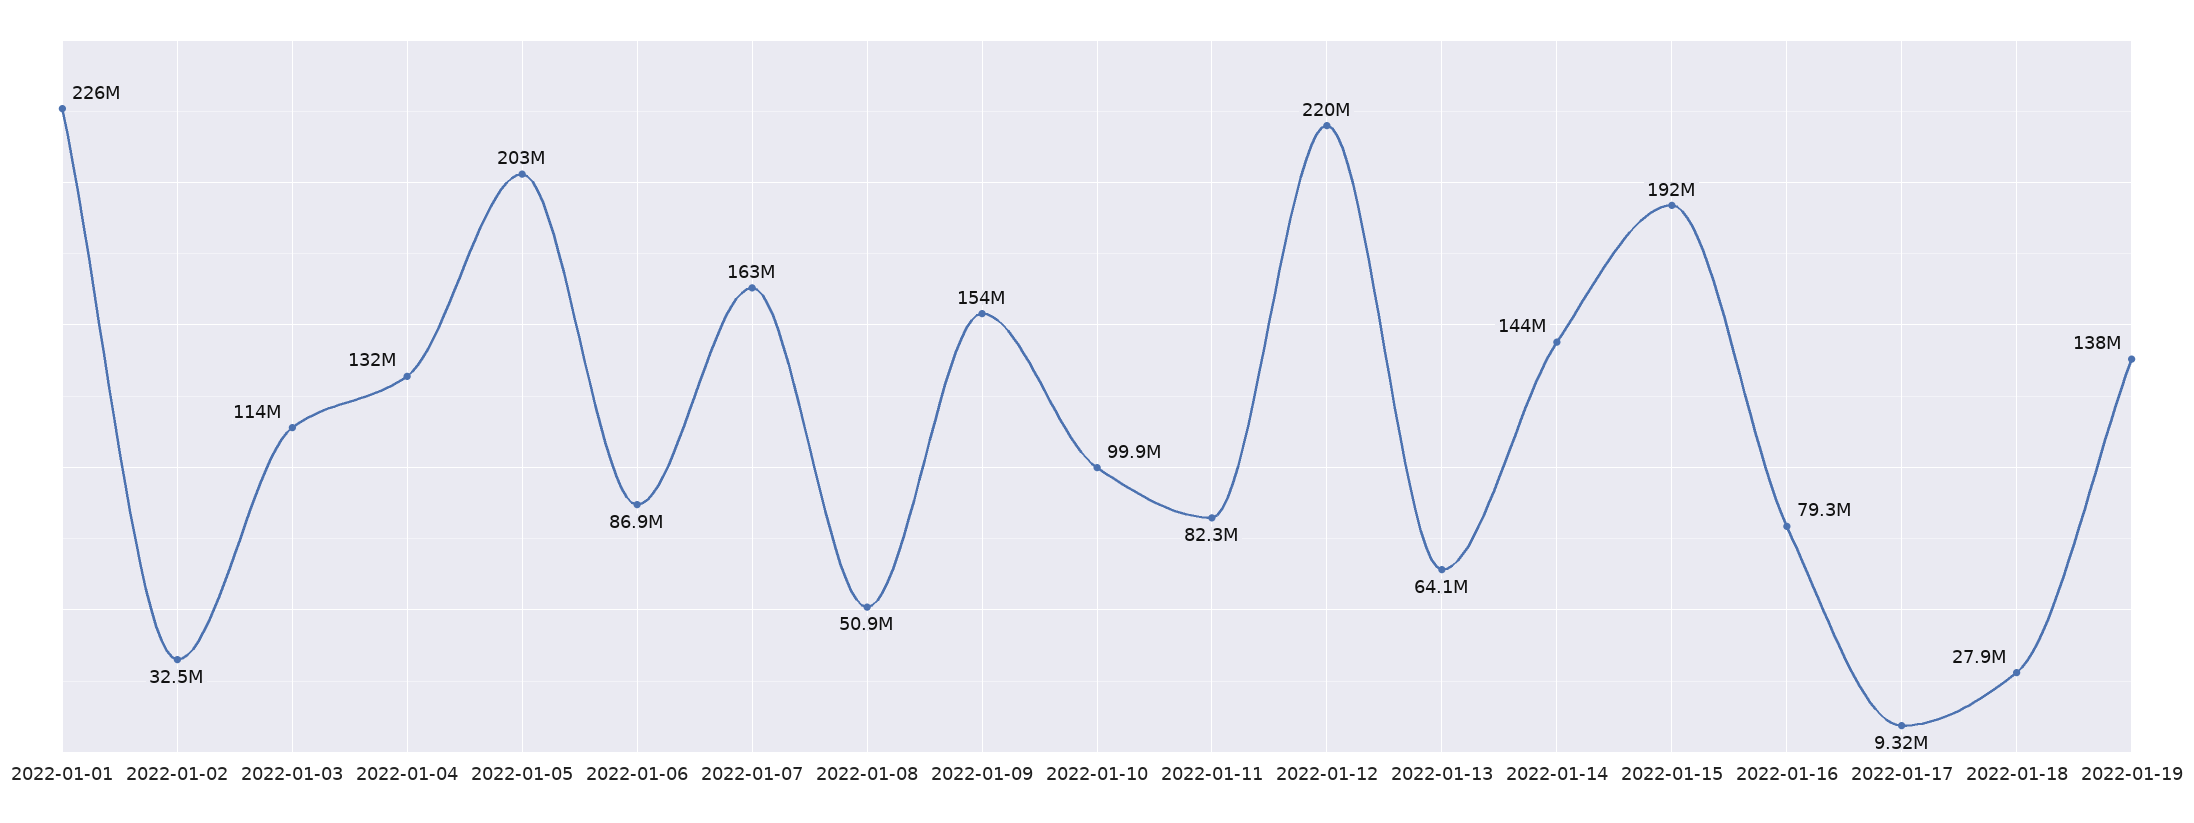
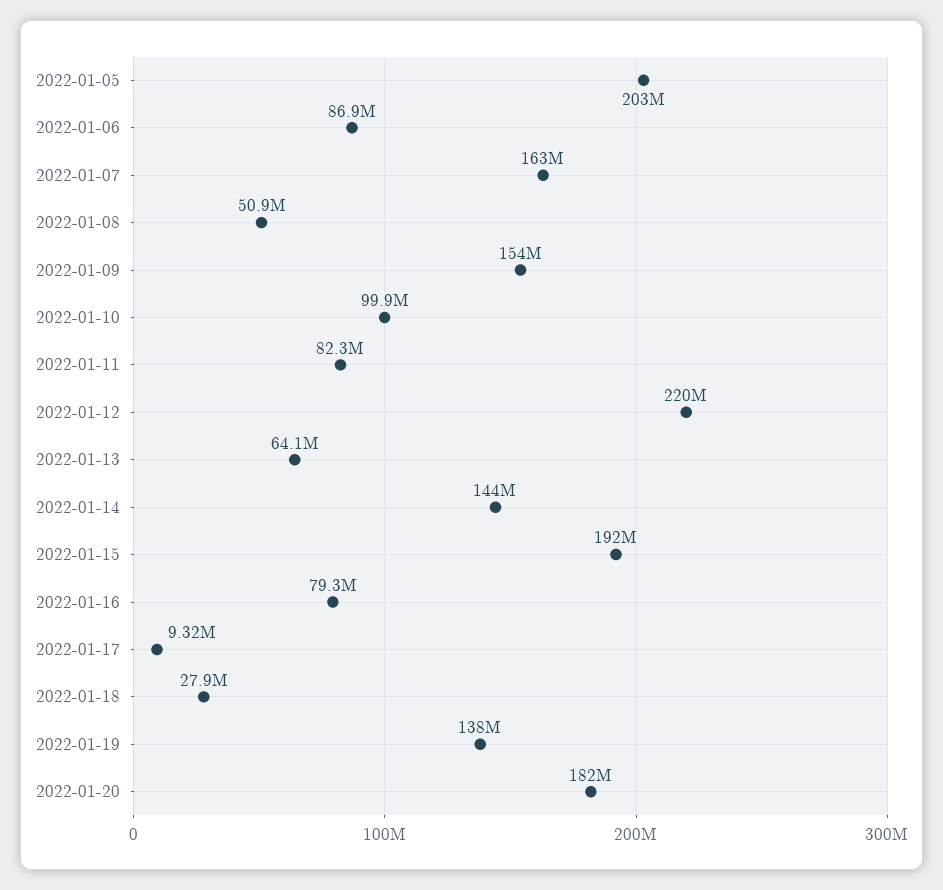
2022-01-01: 226000000 -> none
2022-01-02: 32500000 -> none
2022-01-03: 114000000 -> none
2022-01-04: 132000000 -> none
2022-01-20: none -> 182000000

